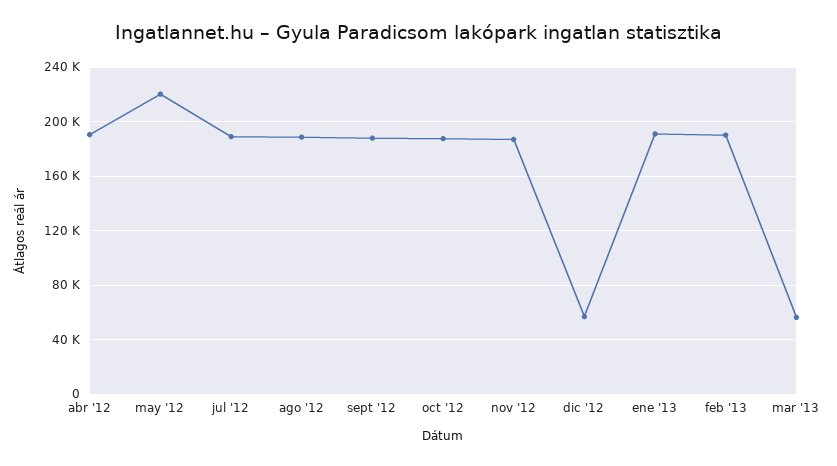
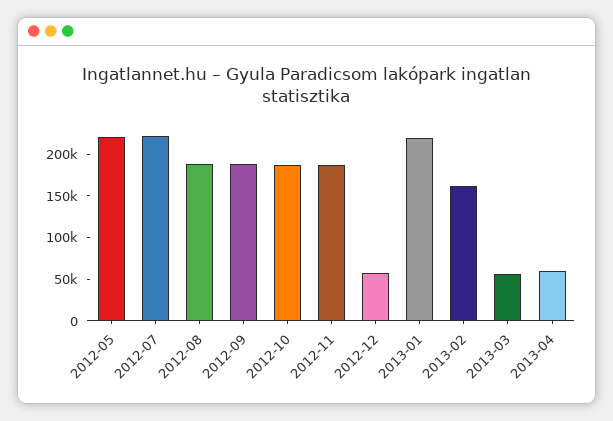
abr '12: 190000 -> none
jul '12: 190000 -> 220000
ene '13: 190000 -> 220000
feb '13: 190000 -> 160000
2013-04: none -> 60000

